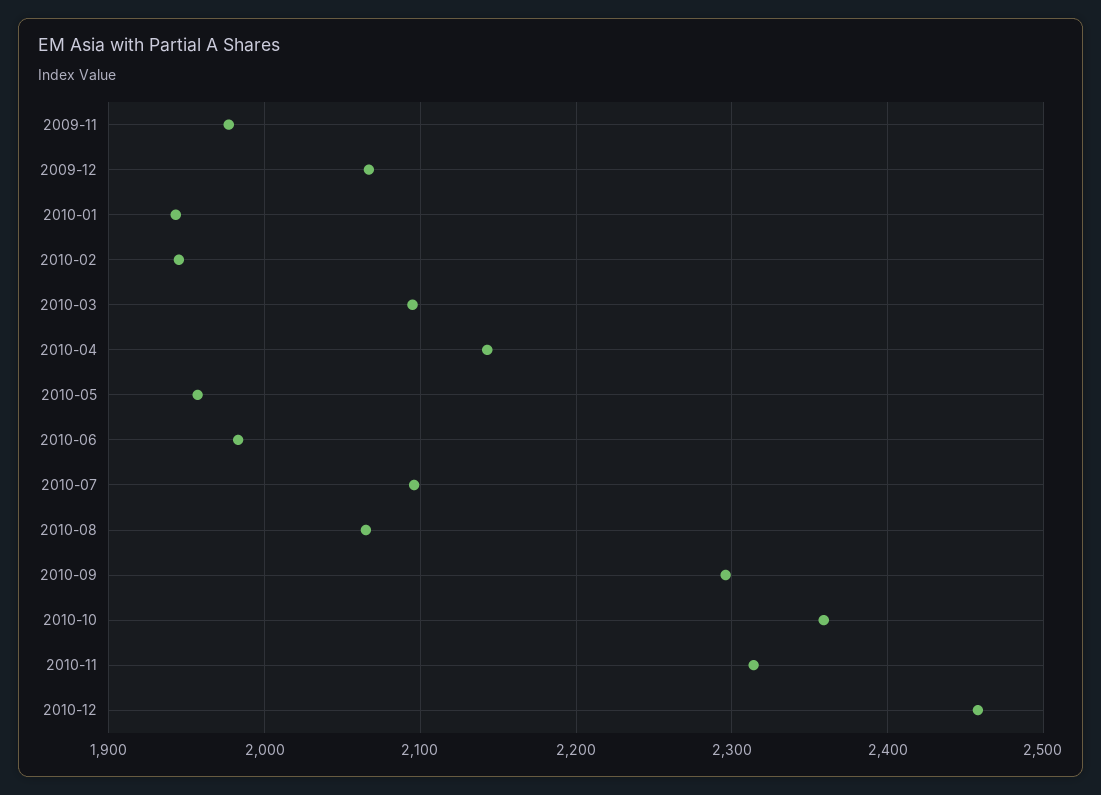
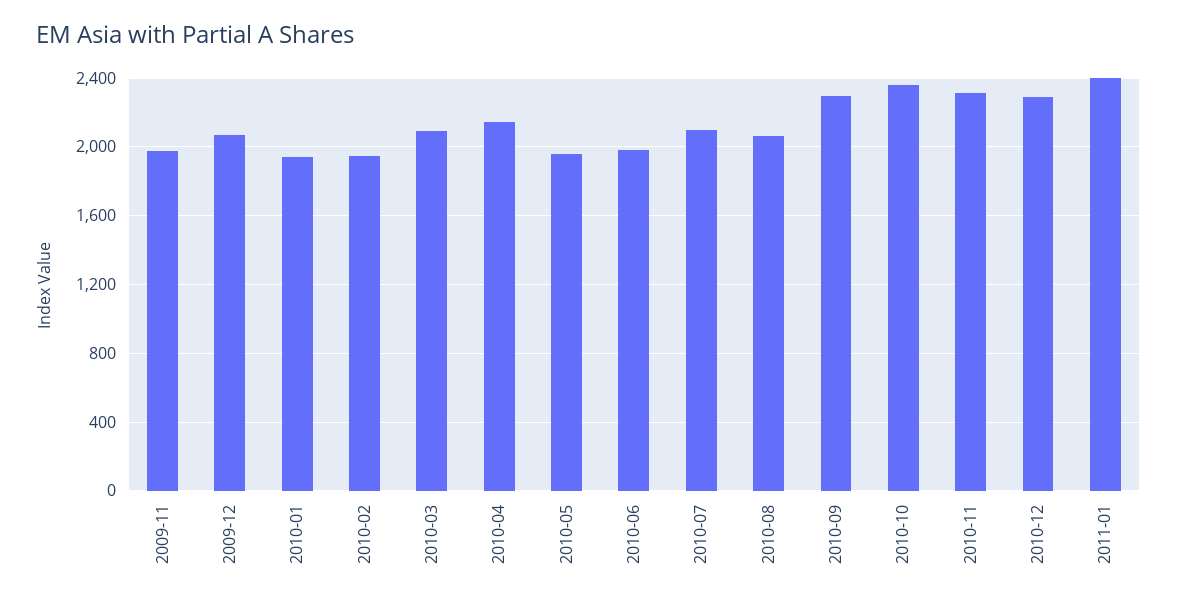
2010-12: 2460 -> 2300
2011-01: none -> 2400

